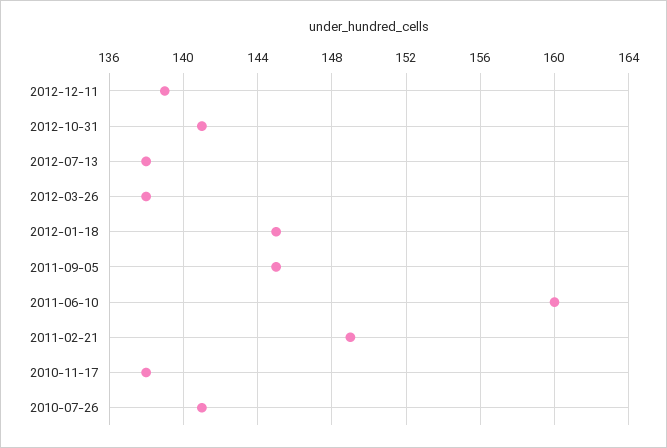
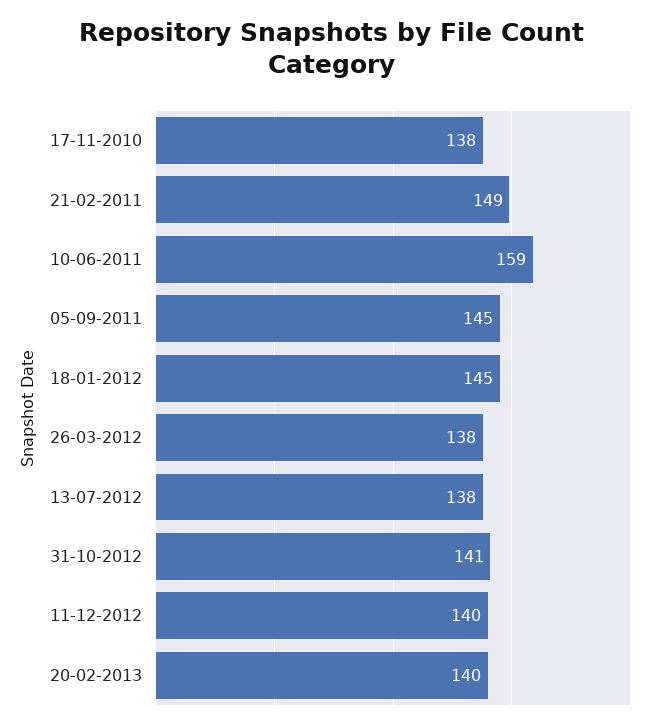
2012-12-11: 139 -> 140
2011-06-10: 160 -> 159
2010-07-26: 141 -> none
20-02-2013: none -> 140

